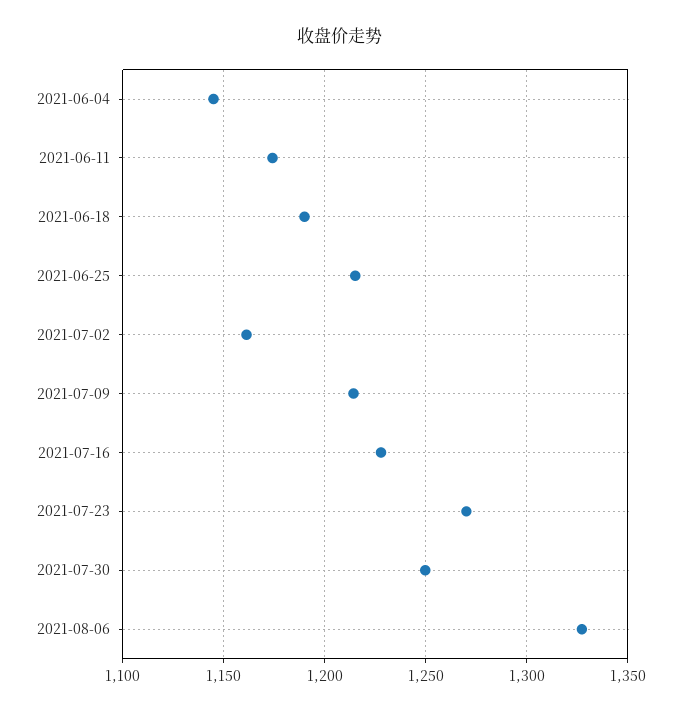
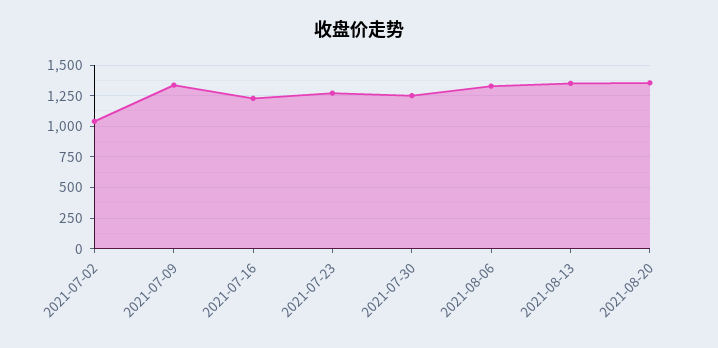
2021-06-04: 1145 -> none
2021-06-11: 1175 -> none
2021-06-18: 1190 -> none
2021-06-25: 1215 -> none
2021-07-02: 1160 -> 1050
2021-07-09: 1215 -> 1350
2021-08-13: none -> 1350
2021-08-20: none -> 1350

